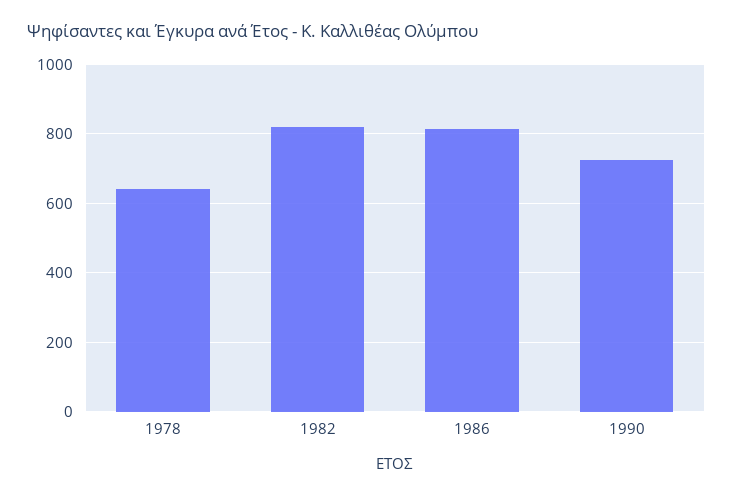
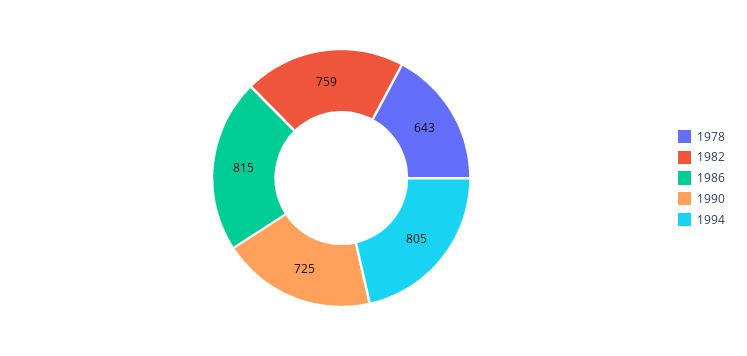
1982: 820 -> 759
1994: none -> 805

